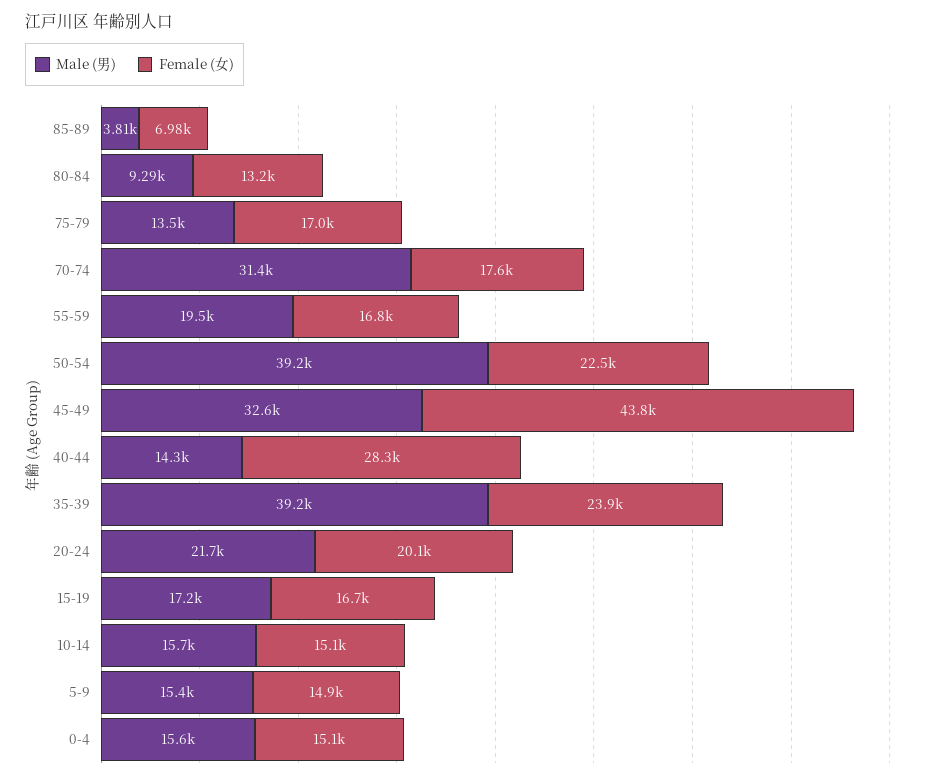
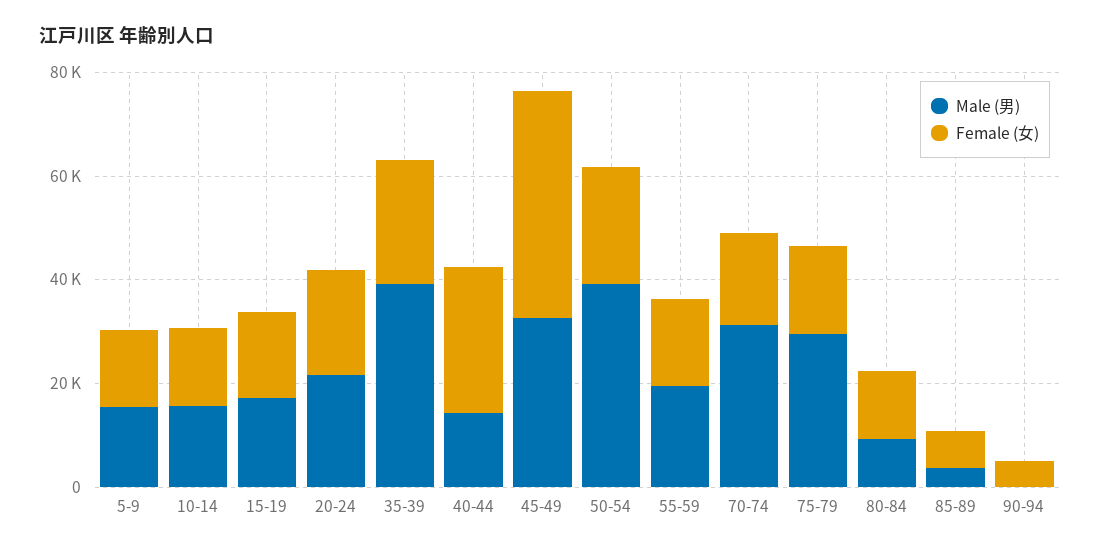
Male (男), 75-79: 13500 -> 30000
Male (男), 0-4: 15600 -> none
Female (女), 0-4: 15100 -> none
Male (男), 90-94: none -> 0
Female (女), 90-94: none -> 5000

